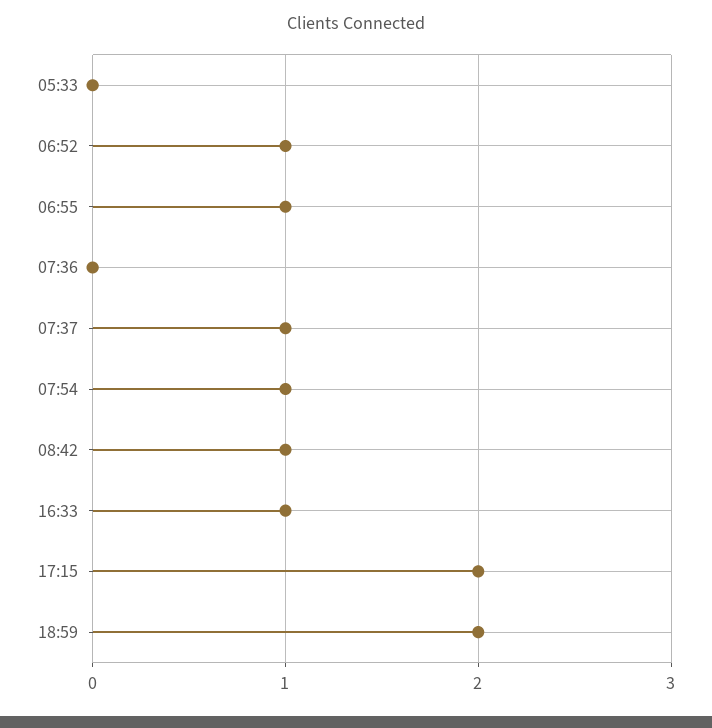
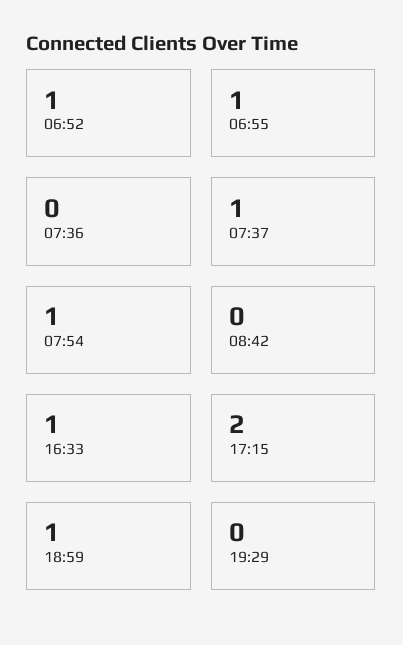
05:33: 0 -> none
08:42: 1 -> 0
18:59: 2 -> 1
19:29: none -> 0

